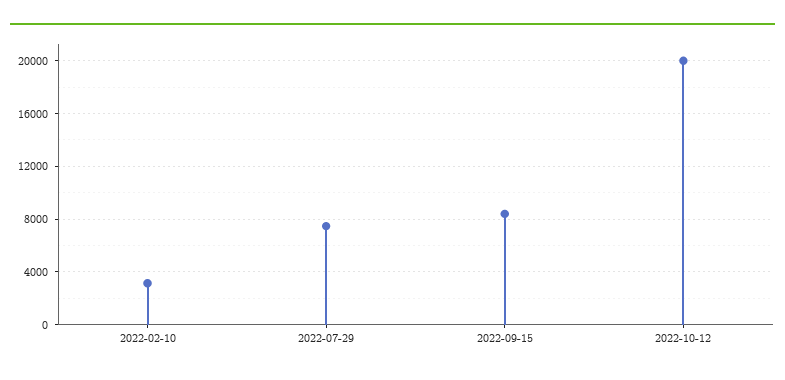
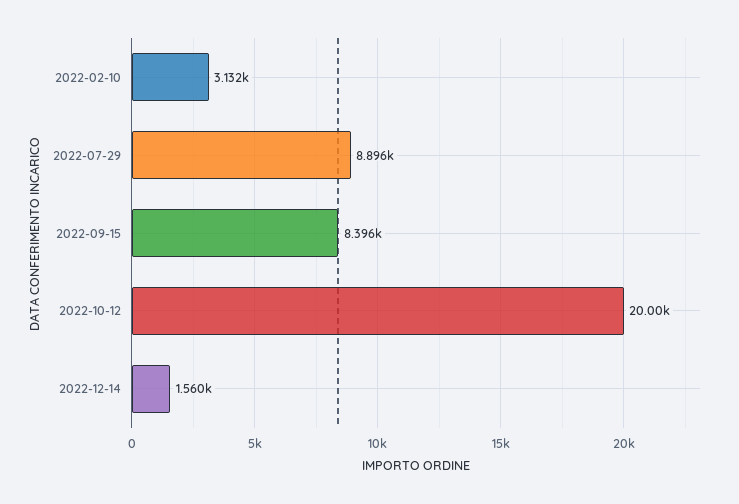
2022-07-29: 7500 -> 8896
2022-12-14: none -> 1560

